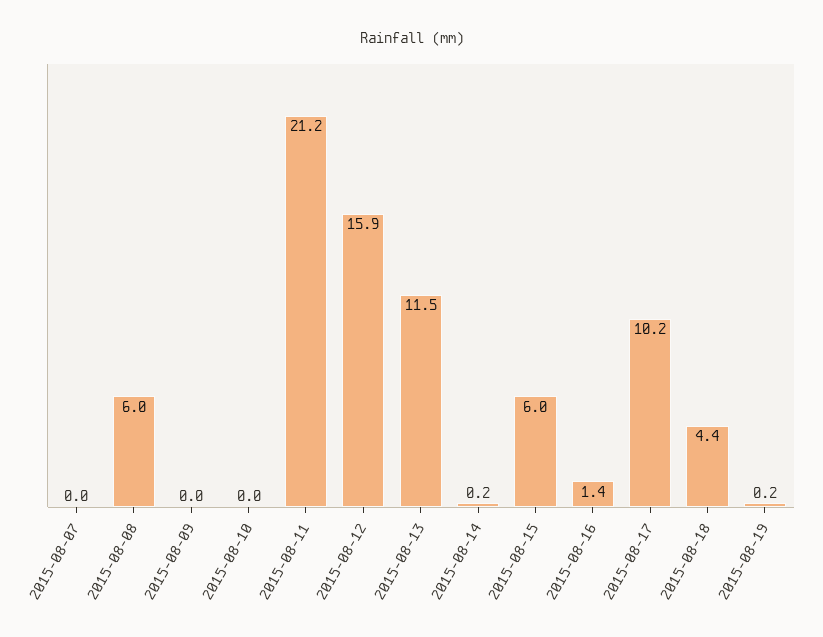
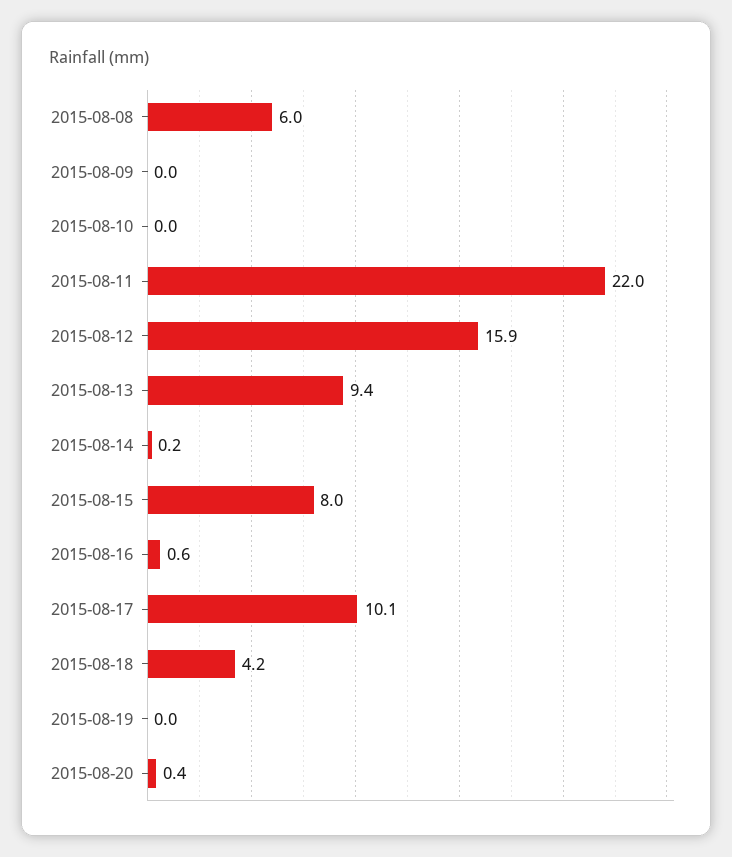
2015-08-07: 0 -> none
2015-08-11: 21.2 -> 22
2015-08-13: 11.5 -> 9.4
2015-08-15: 6 -> 8
2015-08-16: 1.4 -> 0.6
2015-08-17: 10.2 -> 10.1
2015-08-18: 4.4 -> 4.2
2015-08-19: 0.2 -> 0
2015-08-20: none -> 0.4

